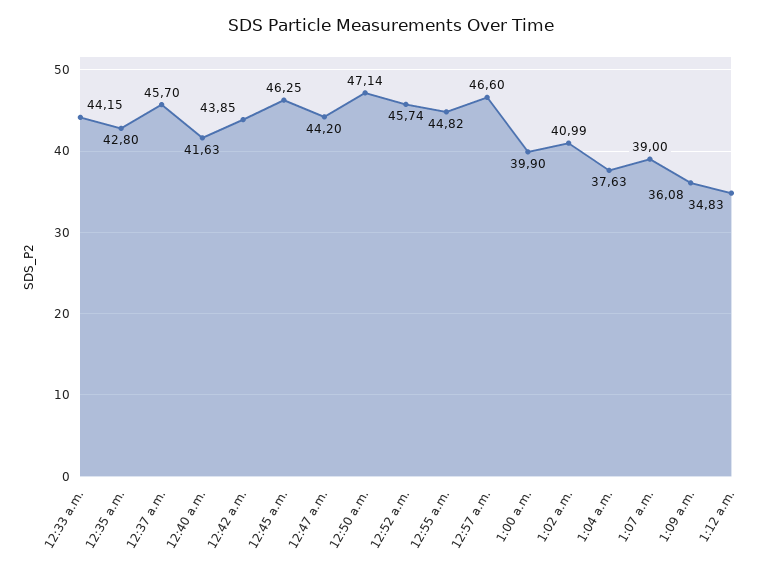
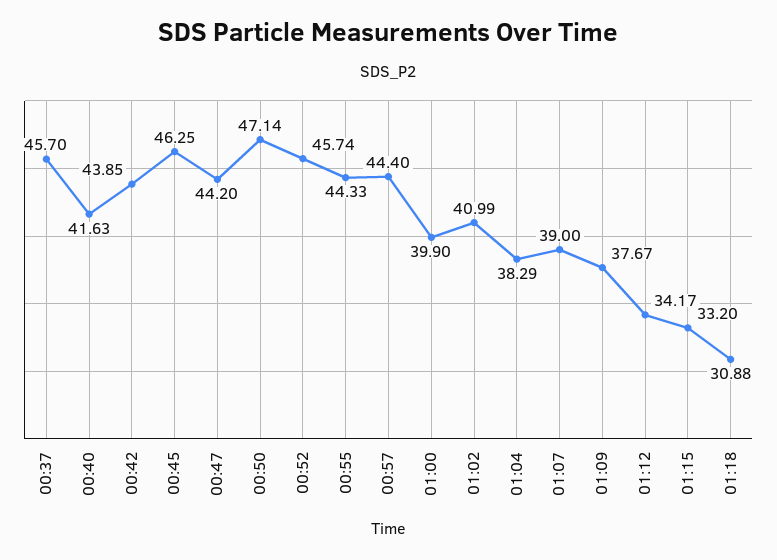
12:33 a.m.: 44.15 -> none
12:35 a.m.: 42.8 -> none
12:55 a.m.: 44.82 -> 44.33
12:57 a.m.: 46.6 -> 44.4
1:04 a.m.: 37.63 -> 38.29
1:09 a.m.: 36.08 -> 37.67
1:12 a.m.: 34.83 -> 34.17
01:15: none -> 33.2
01:18: none -> 30.88

